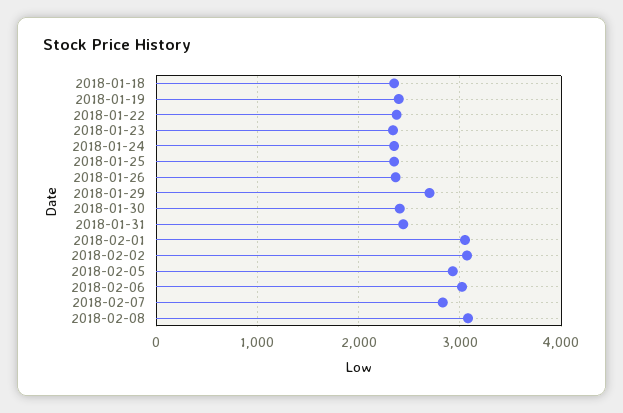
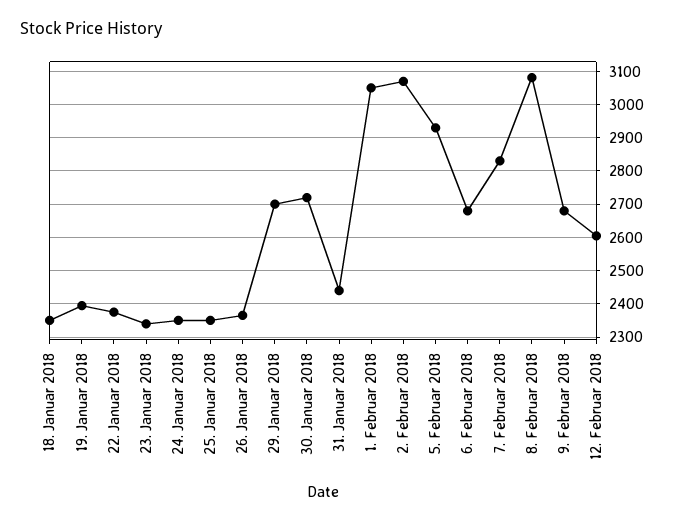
2018-01-30: 2400 -> 2720
2018-02-06: 3000 -> 2680
9. Februar 2018: none -> 2680
12. Februar 2018: none -> 2600

